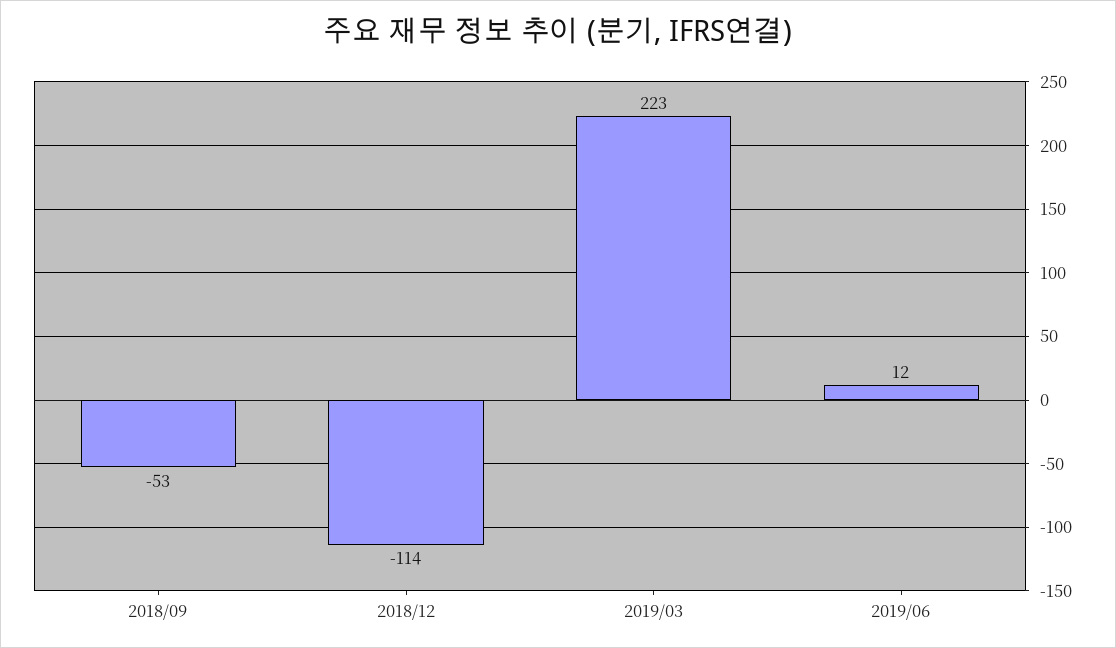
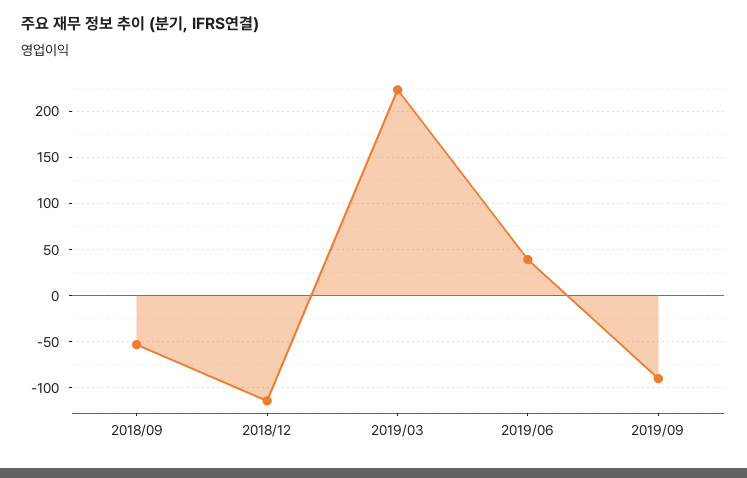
2019/06: 12 -> 40
2019/09: none -> -90

